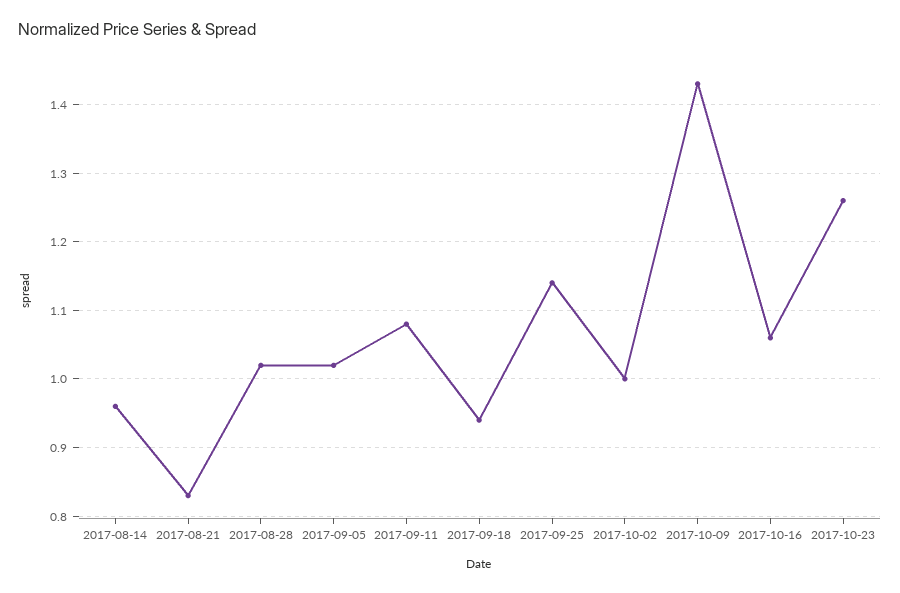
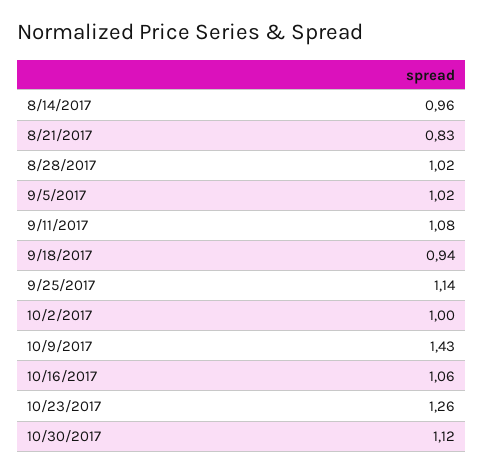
10/30/2017: none -> 1.12

